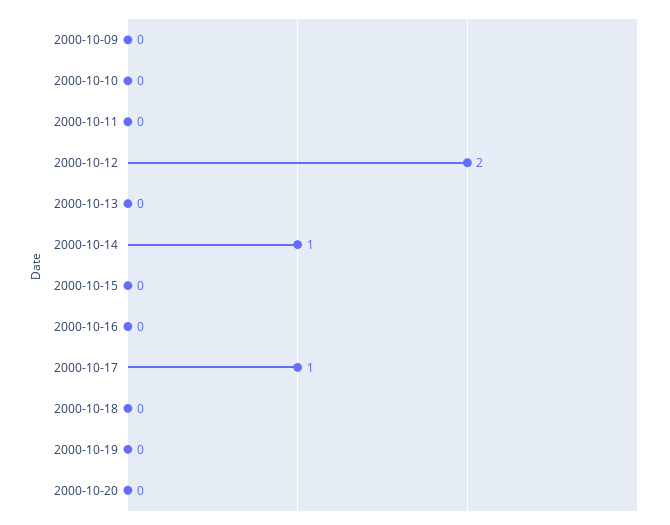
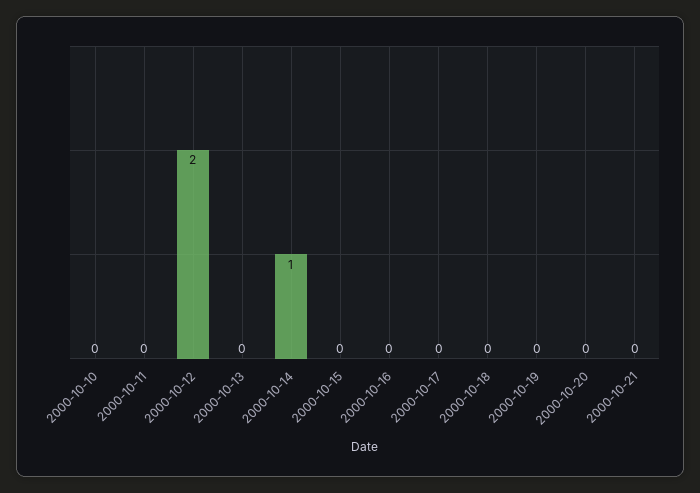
2000-10-09: 0 -> none
2000-10-17: 1 -> 0
2000-10-21: none -> 0

